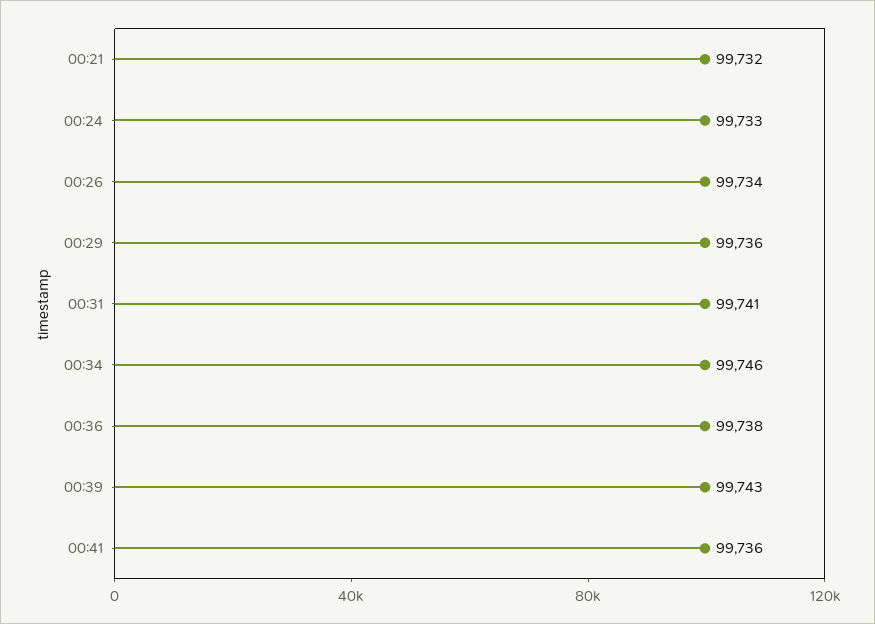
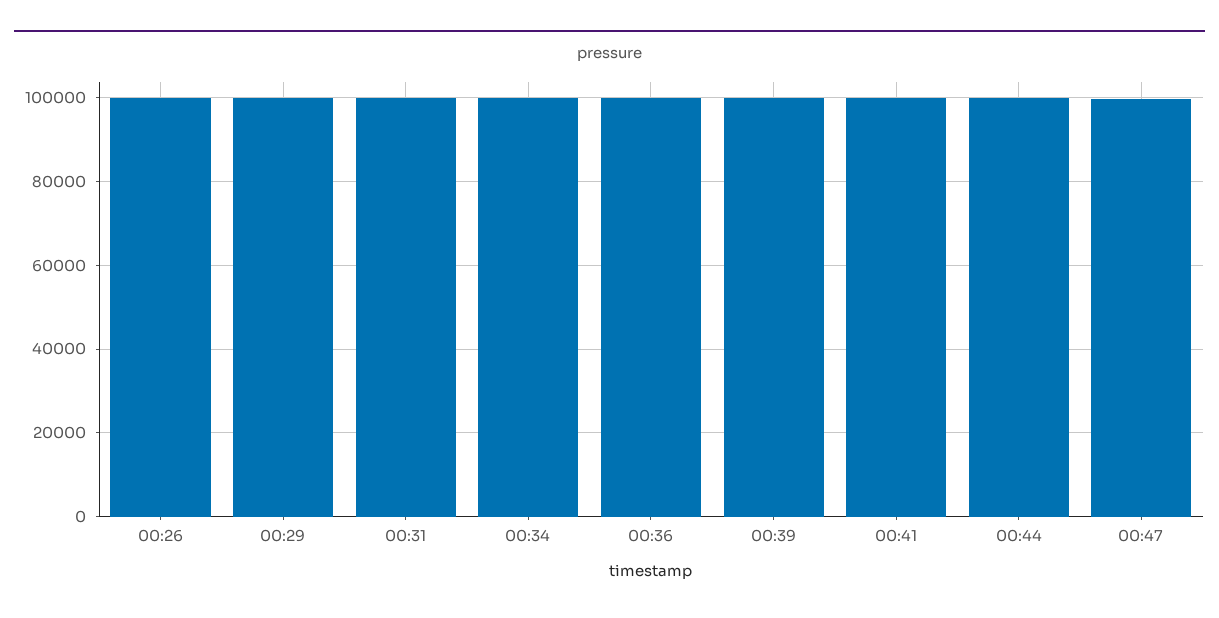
00:21: 99732 -> none
00:24: 99733 -> none
00:44: none -> 100000
00:47: none -> 100000

